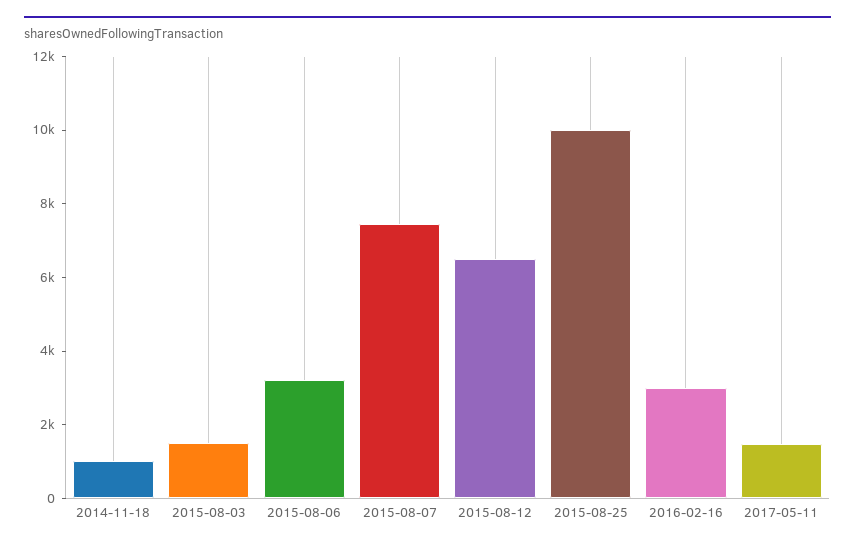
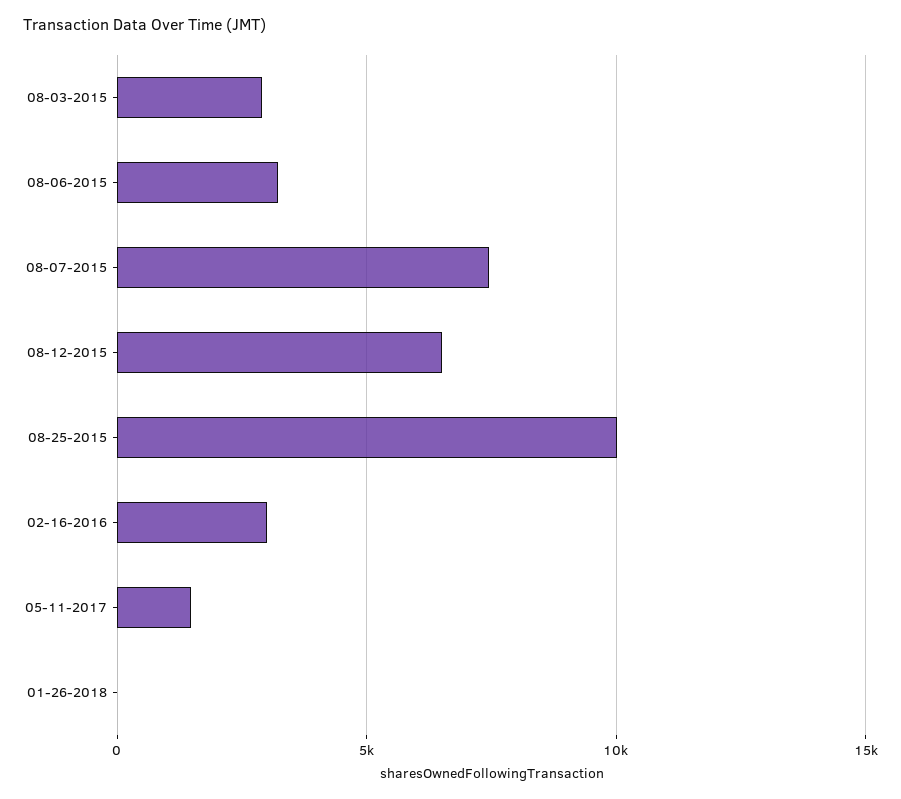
2014-11-18: 1000 -> none
2015-08-03: 1500 -> 3000
01-26-2018: none -> 0

